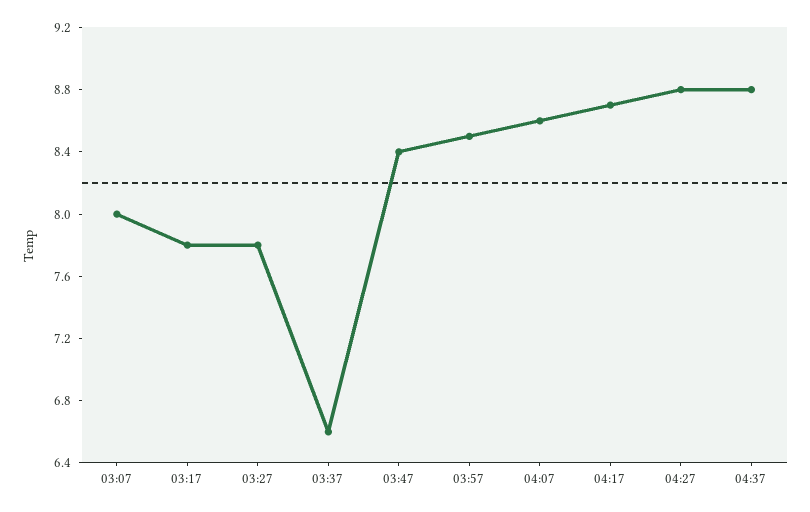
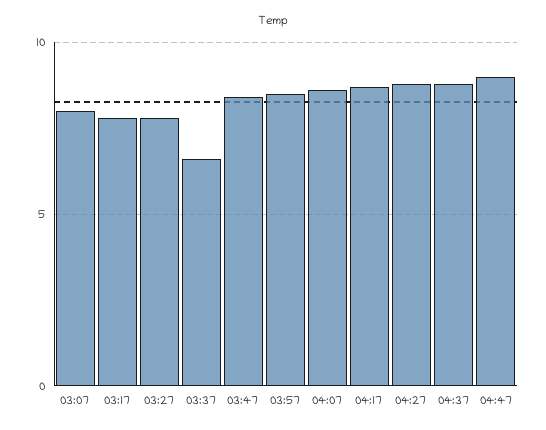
04:47: none -> 9

